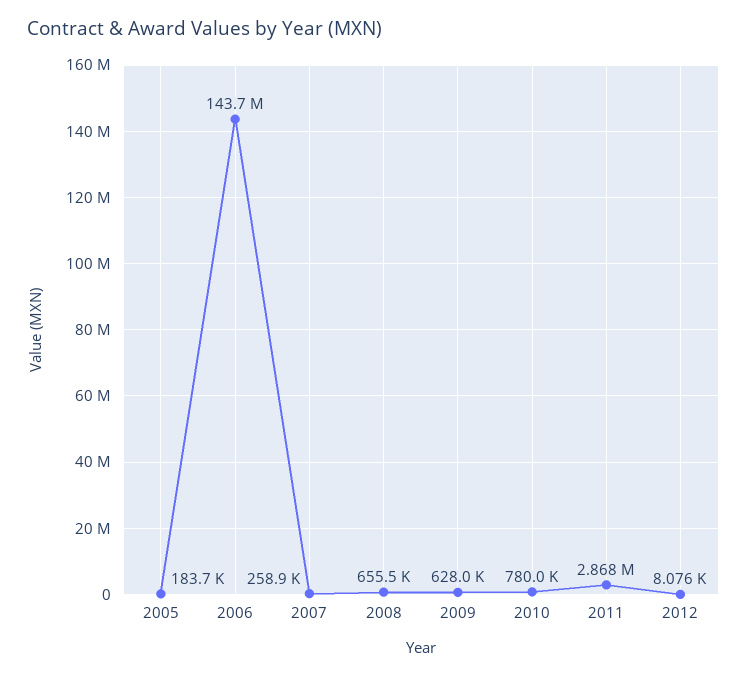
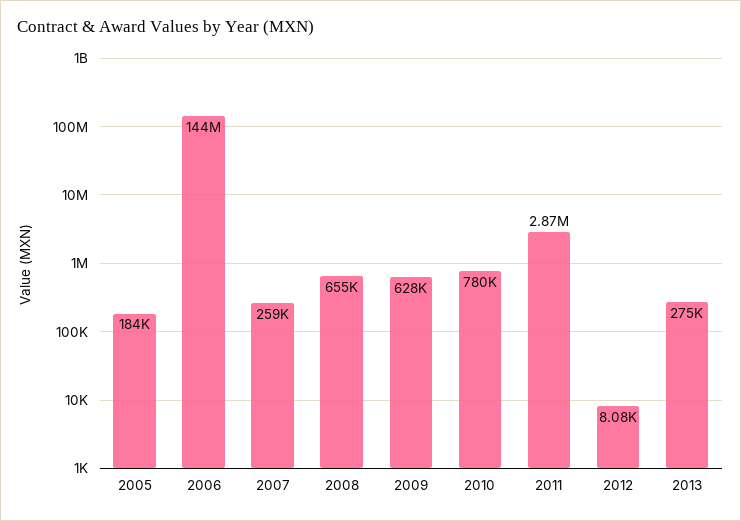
2013: none -> 275000

